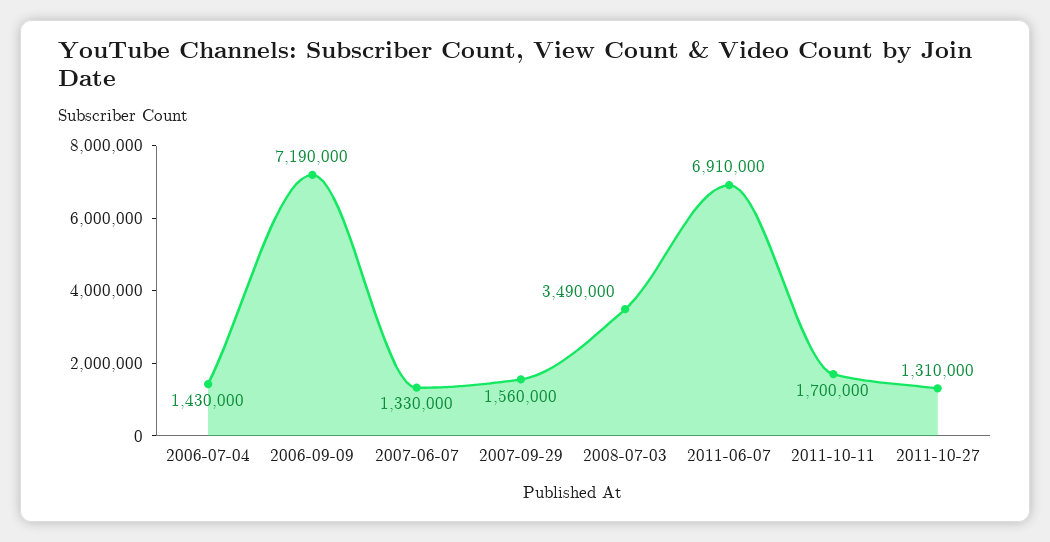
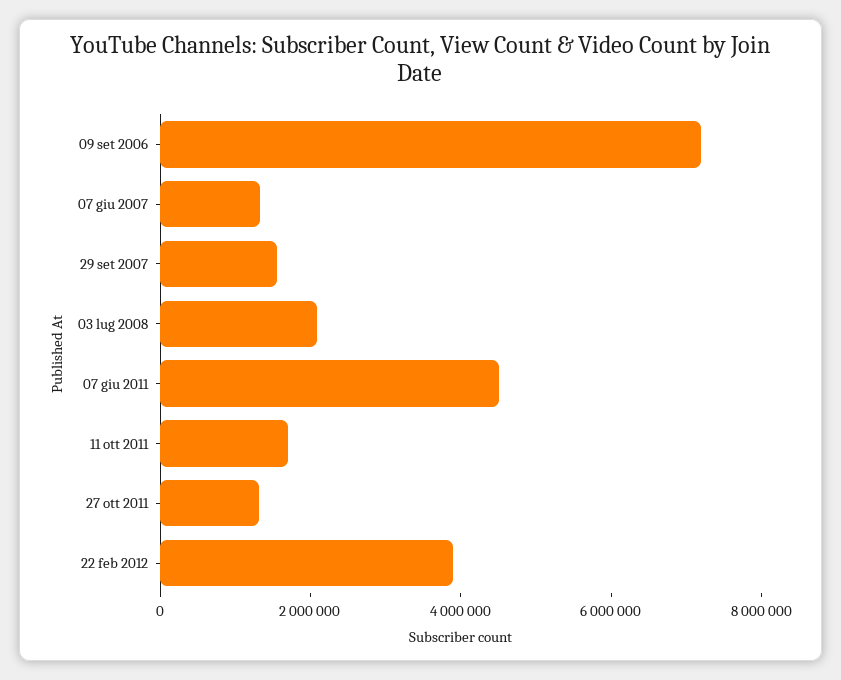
2006-07-04: 1430000 -> none
2008-07-03: 3490000 -> 2000000
2011-06-07: 6910000 -> 4500000
22 feb 2012: none -> 4000000

